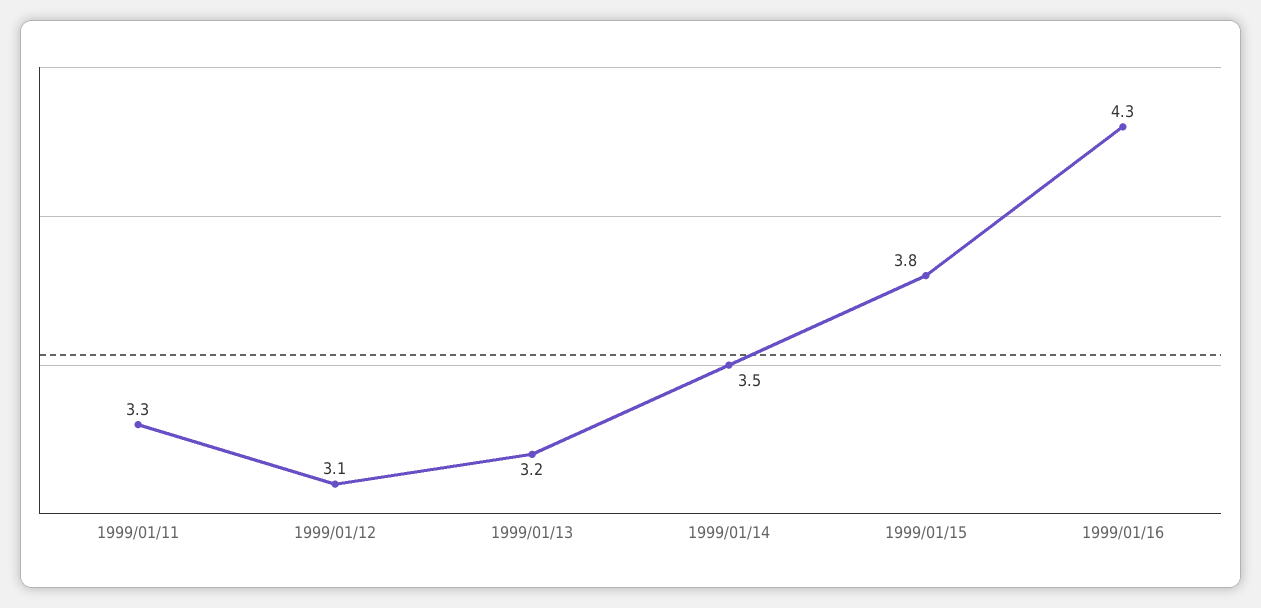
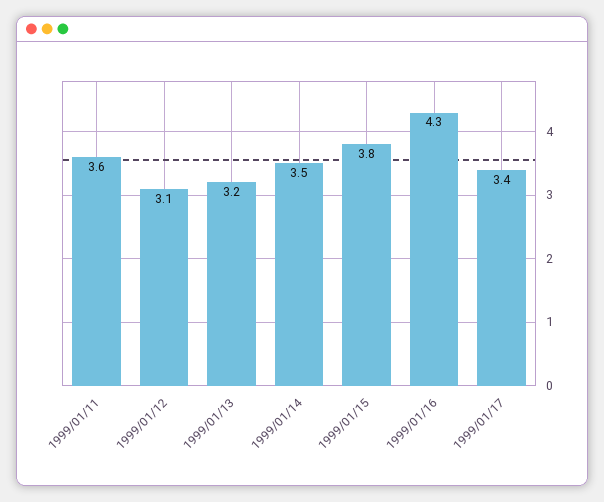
1999/01/11: 3.3 -> 3.6
1999/01/17: none -> 3.4

